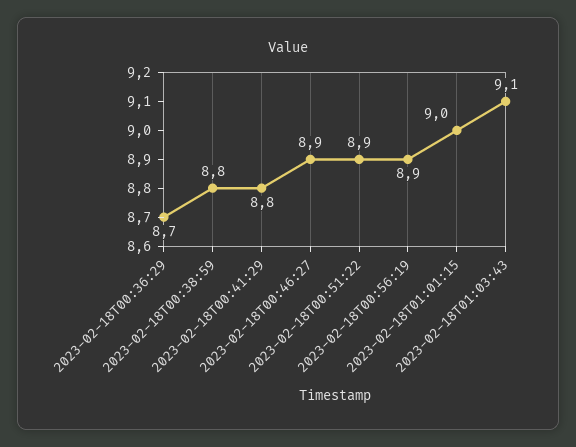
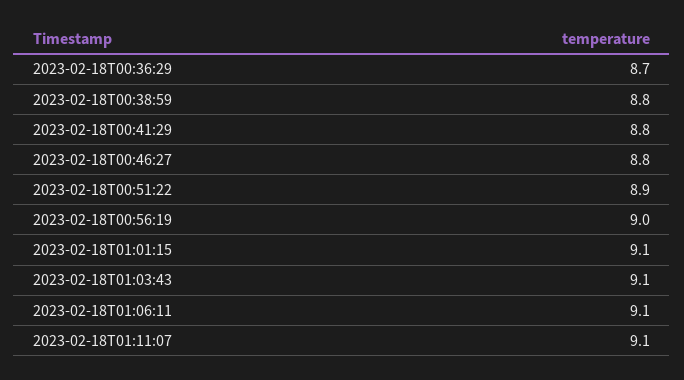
2023-02-18T00:46:27: 8.9 -> 8.8
2023-02-18T00:56:19: 8.9 -> 9
2023-02-18T01:01:15: 9 -> 9.1
2023-02-18T01:06:11: none -> 9.1
2023-02-18T01:11:07: none -> 9.1

